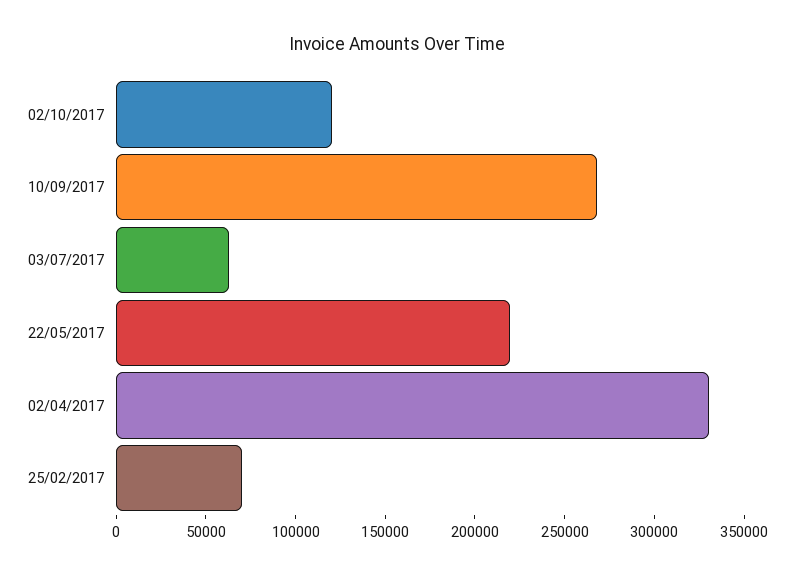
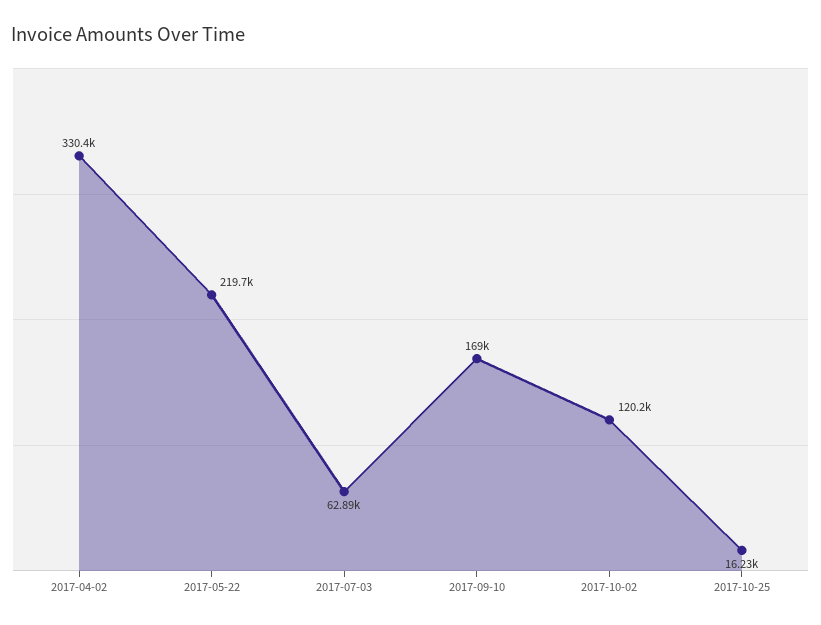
10/09/2017: 270000 -> 169000
25/02/2017: 70000 -> none
2017-10-25: none -> 16230

